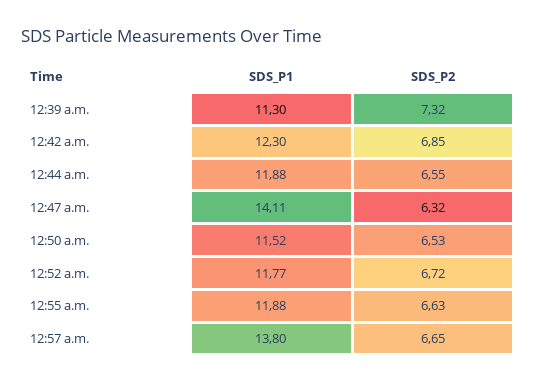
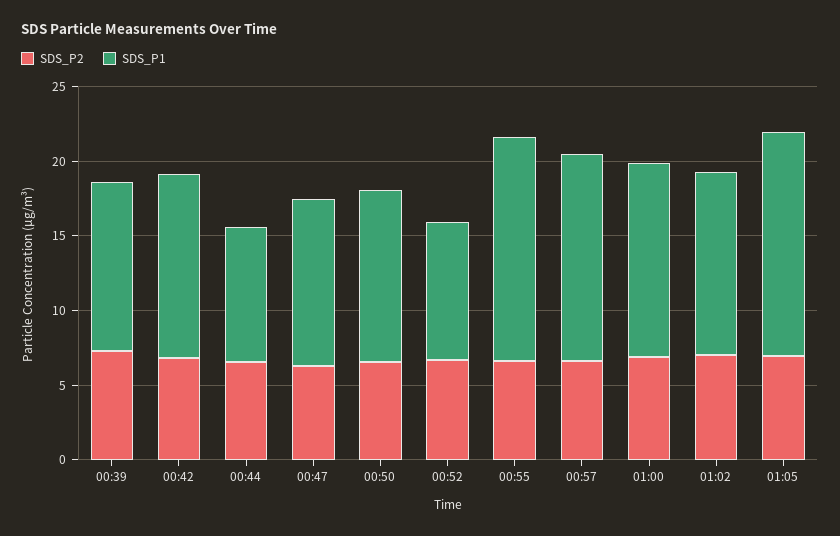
SDS_P1, 12:44 a.m.: 11.88 -> 9
SDS_P1, 12:47 a.m.: 14.11 -> 11
SDS_P1, 12:52 a.m.: 11.77 -> 9
SDS_P1, 12:55 a.m.: 11.88 -> 15
SDS_P2, 01:00: none -> 7
SDS_P1, 01:00: none -> 13
SDS_P2, 01:02: none -> 7
SDS_P1, 01:02: none -> 12
SDS_P2, 01:05: none -> 7
SDS_P1, 01:05: none -> 15

